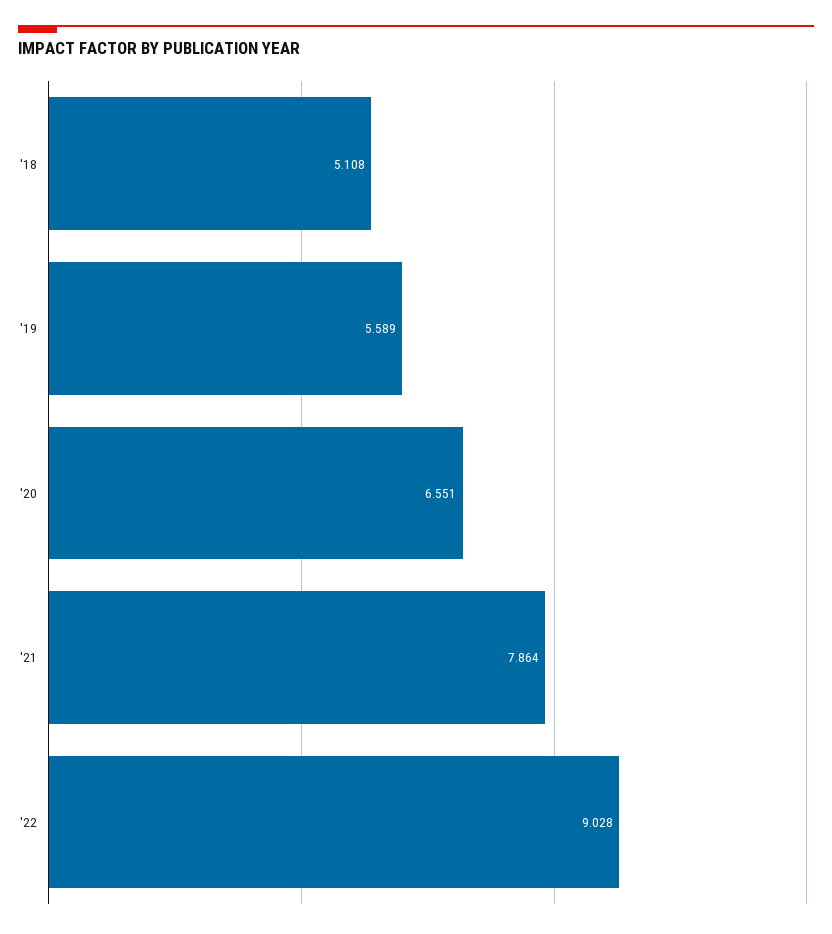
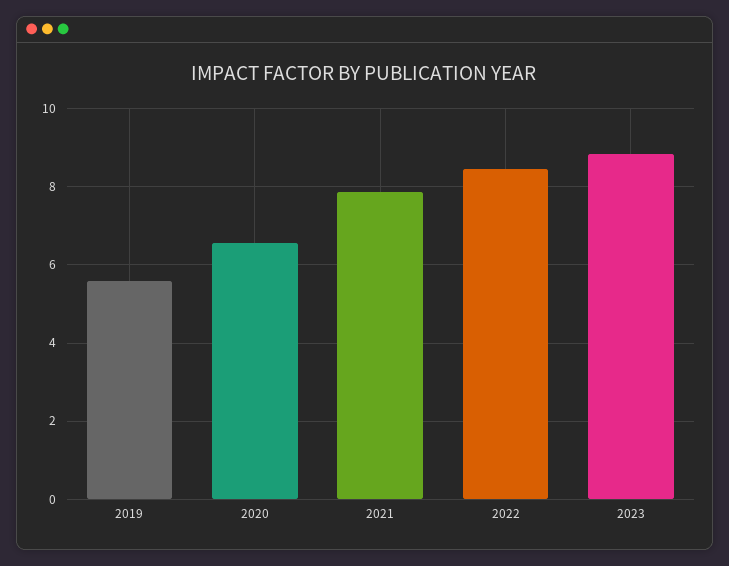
'18: 5.108 -> none
'22: 9.028 -> 8.4
2023: none -> 8.8

